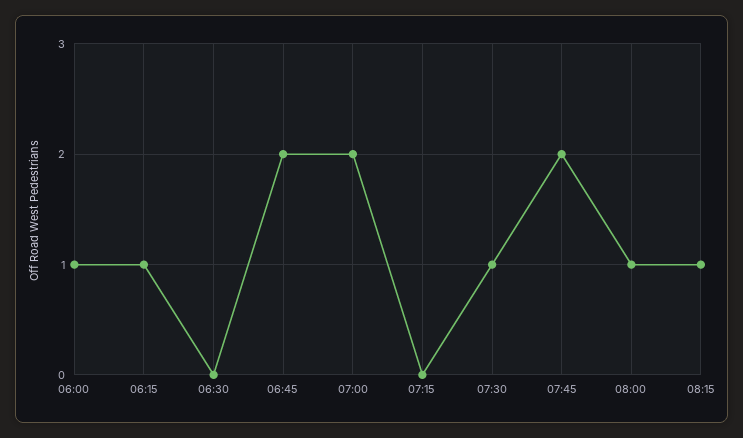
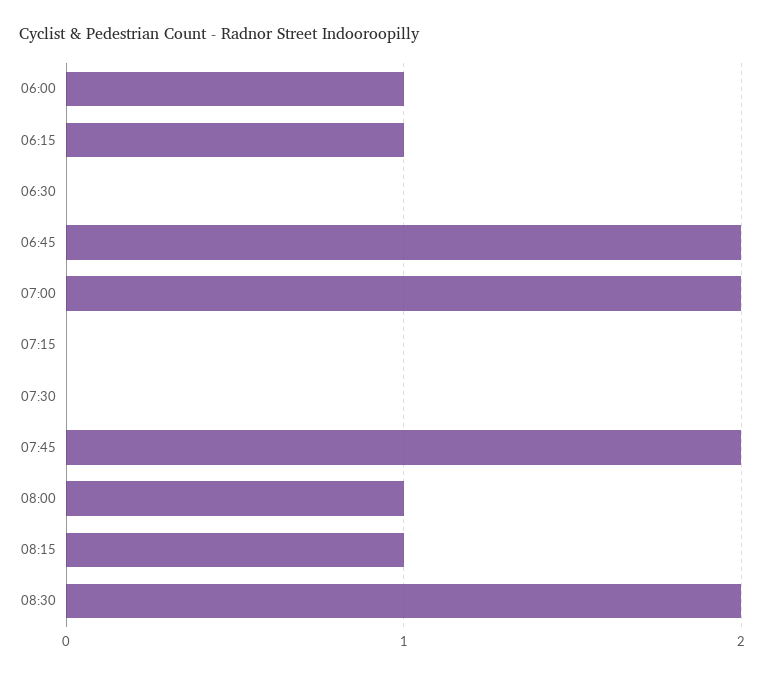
07:30: 1 -> 0
08:30: none -> 2

